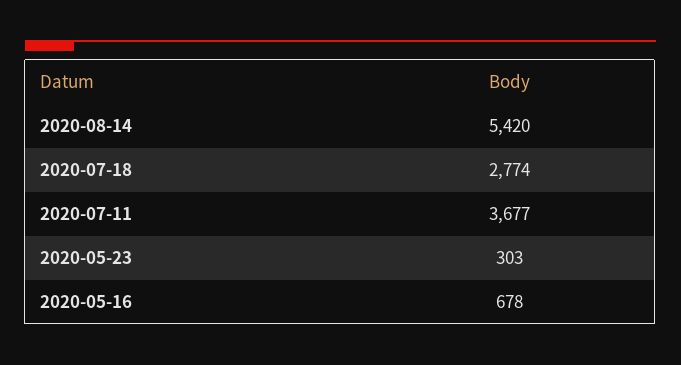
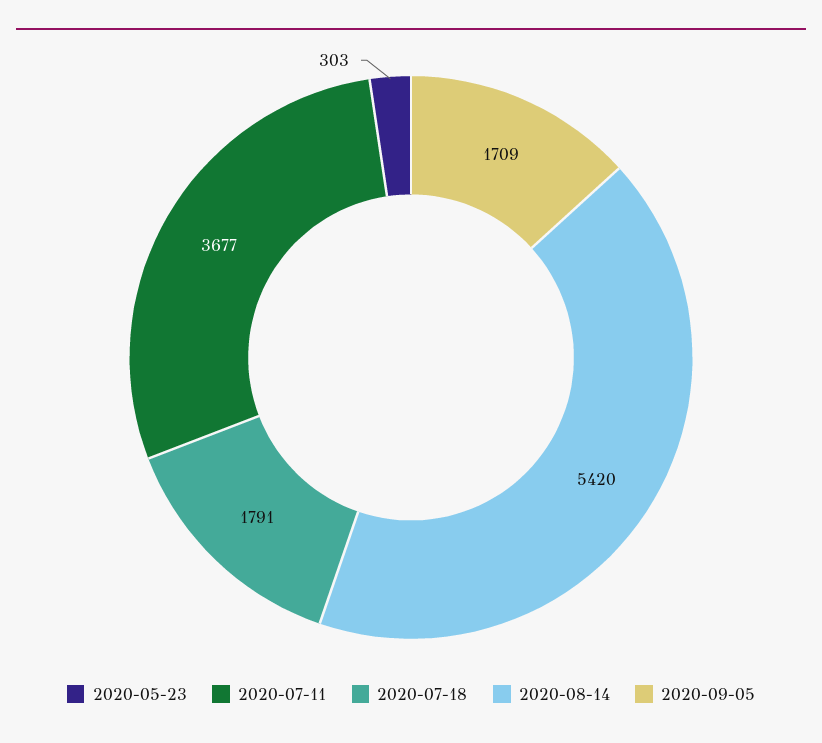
2020-07-18: 2774 -> 1791
2020-05-16: 678 -> none
2020-09-05: none -> 1709

